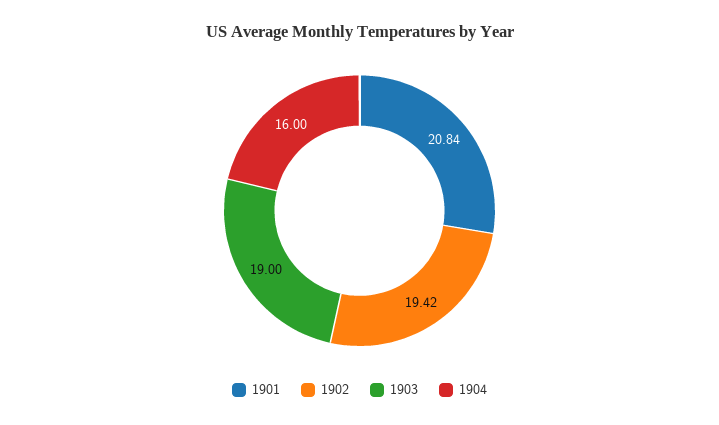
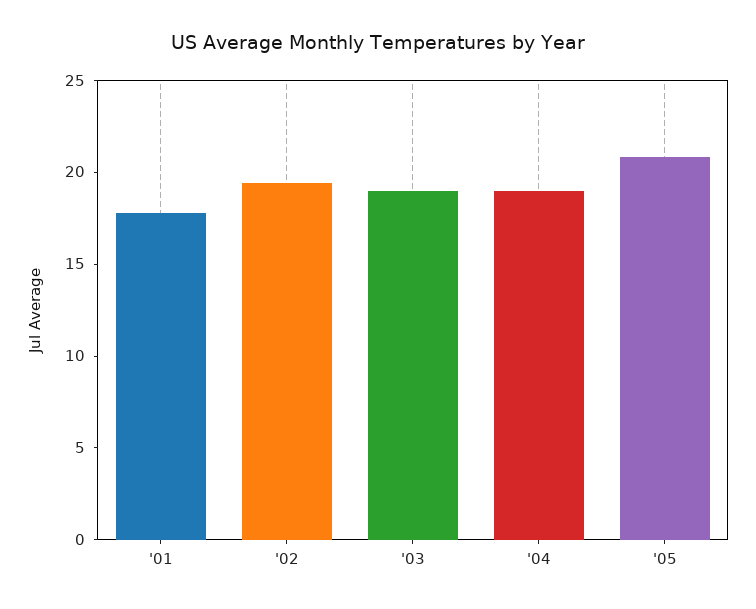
1901: 20.84 -> 18
1904: 16 -> 19
'05: none -> 21

